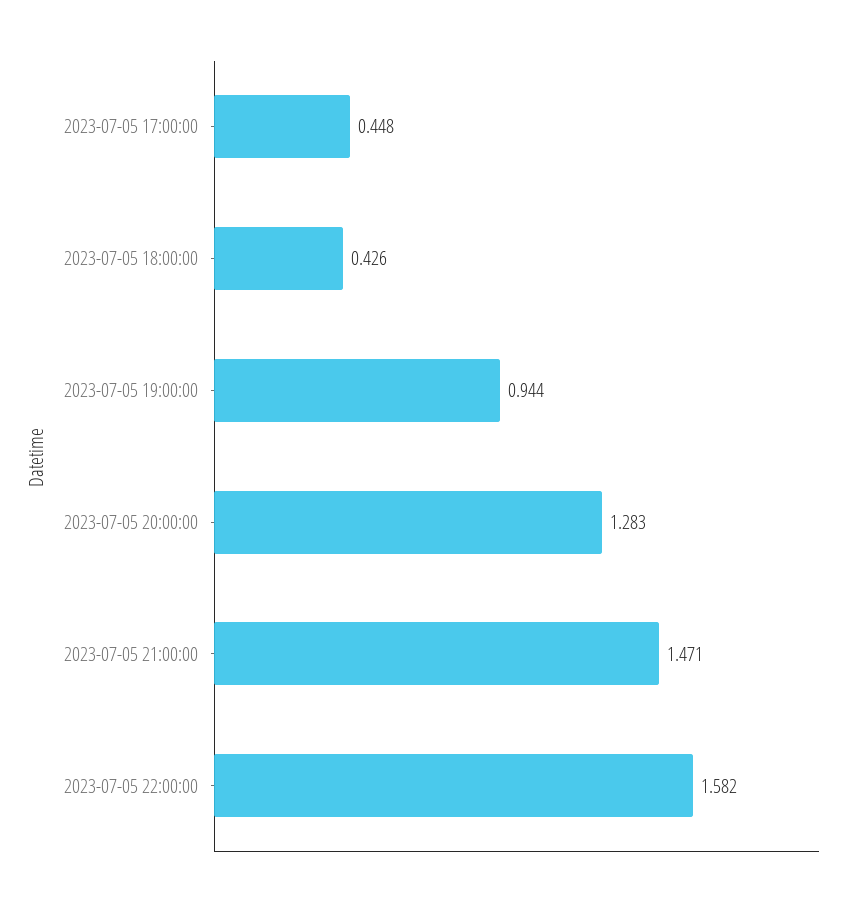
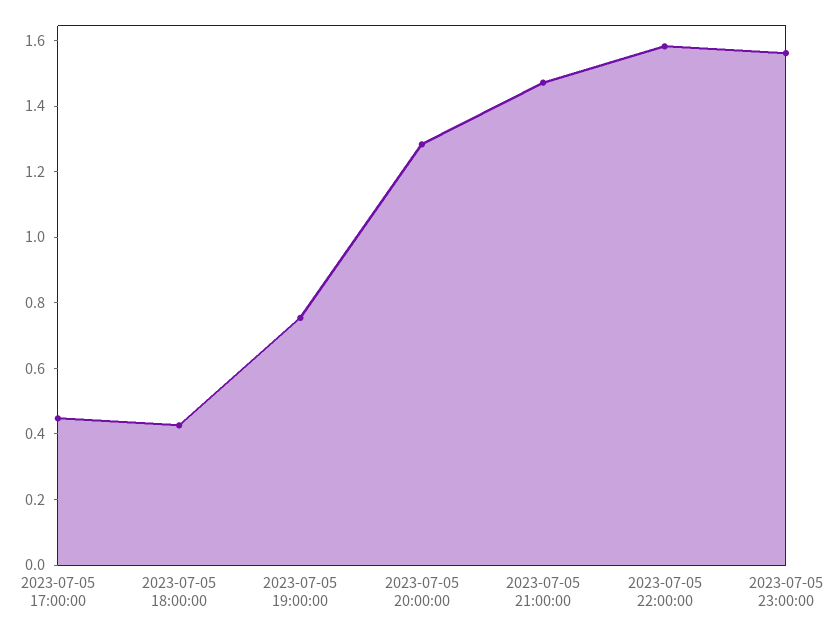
2023-07-05 19:00:00: 0.944 -> 0.75
2023-07-05 23:00:00: none -> 1.55

